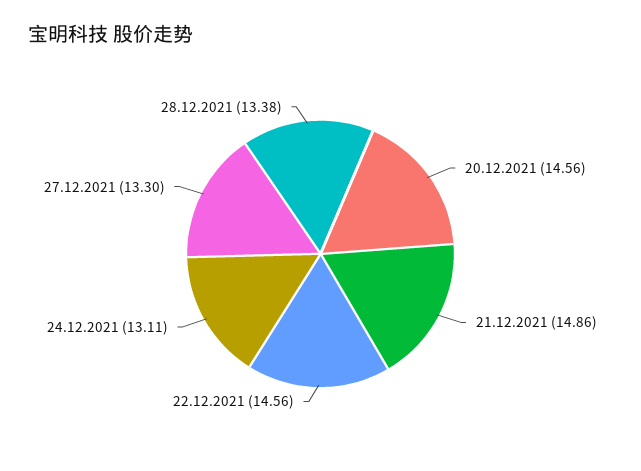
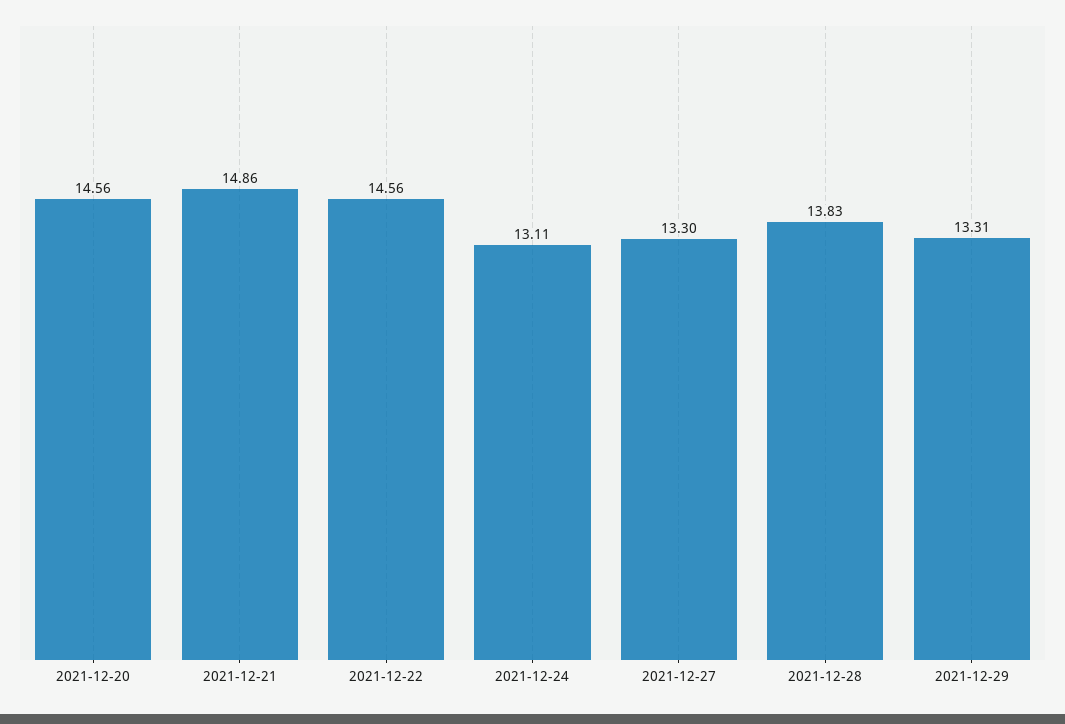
28.12.2021: 13.38 -> 13.83
2021-12-29: none -> 13.31

